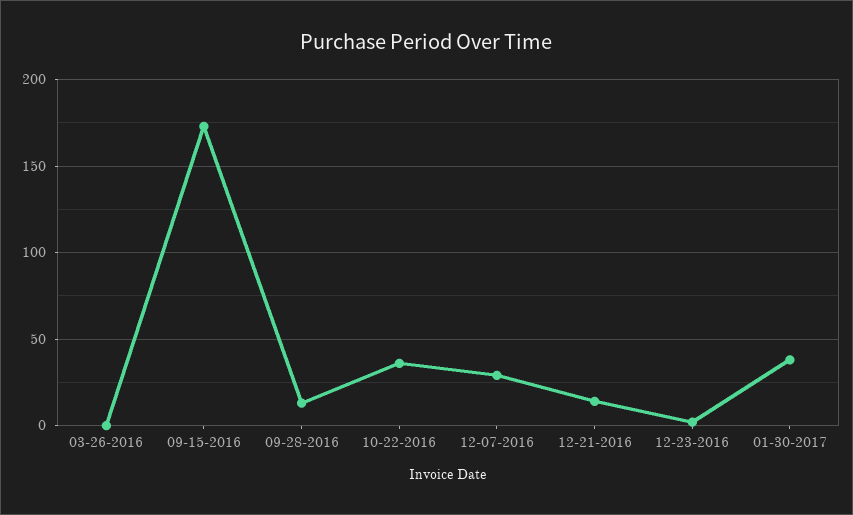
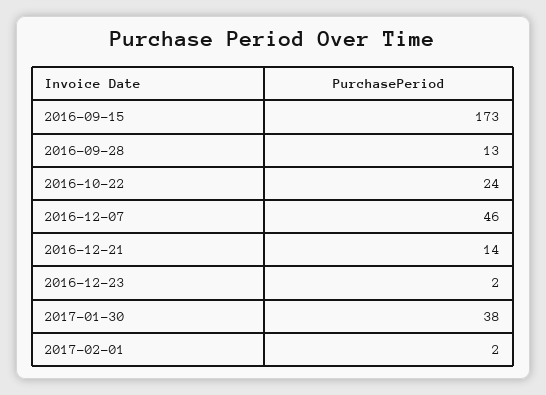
03-26-2016: 0 -> none
10-22-2016: 35 -> 24
12-07-2016: 30 -> 46
2017-02-01: none -> 2

